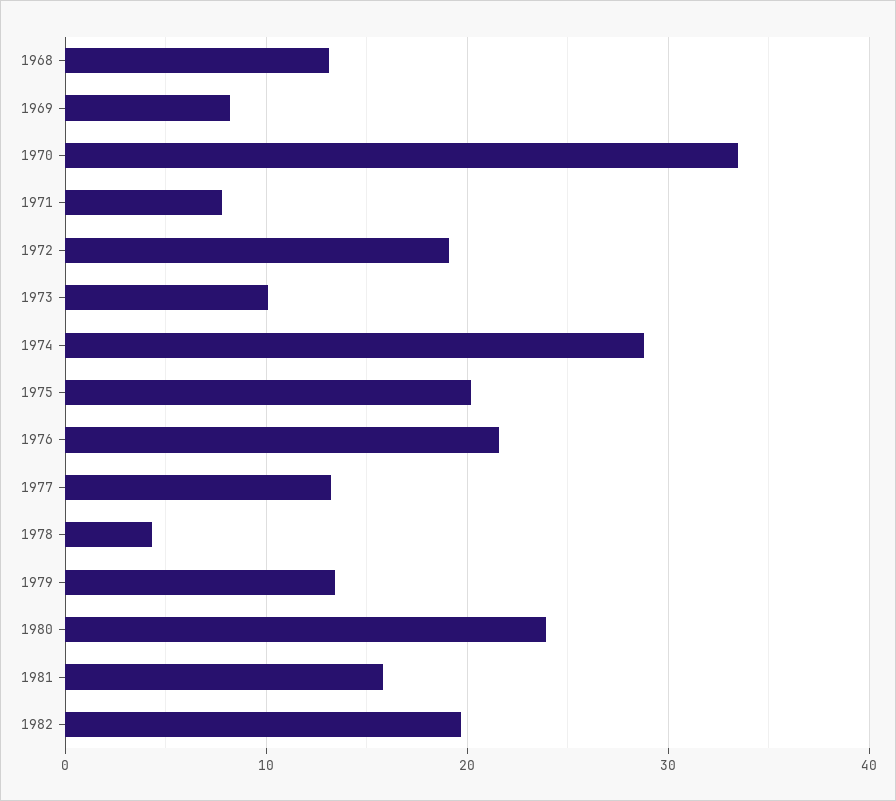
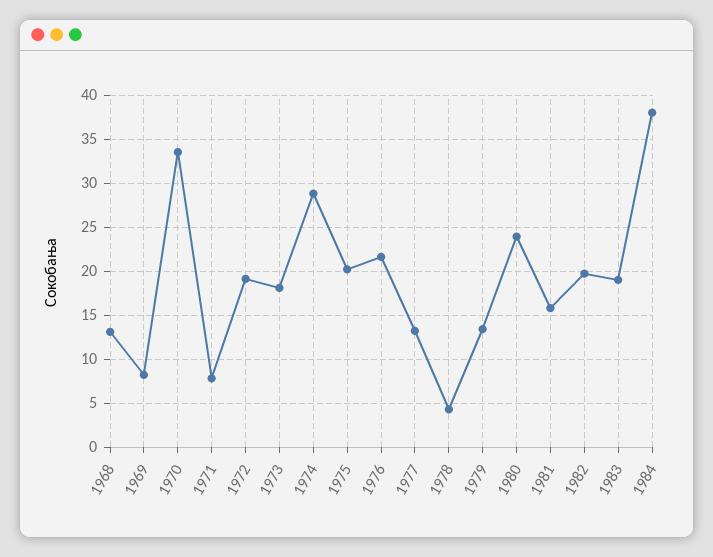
1973: 10 -> 18
1983: none -> 19
1984: none -> 38

